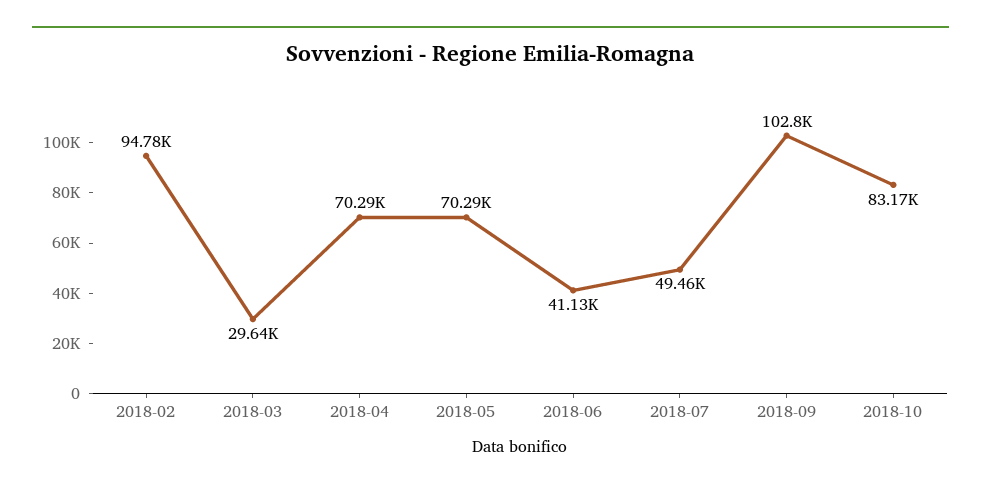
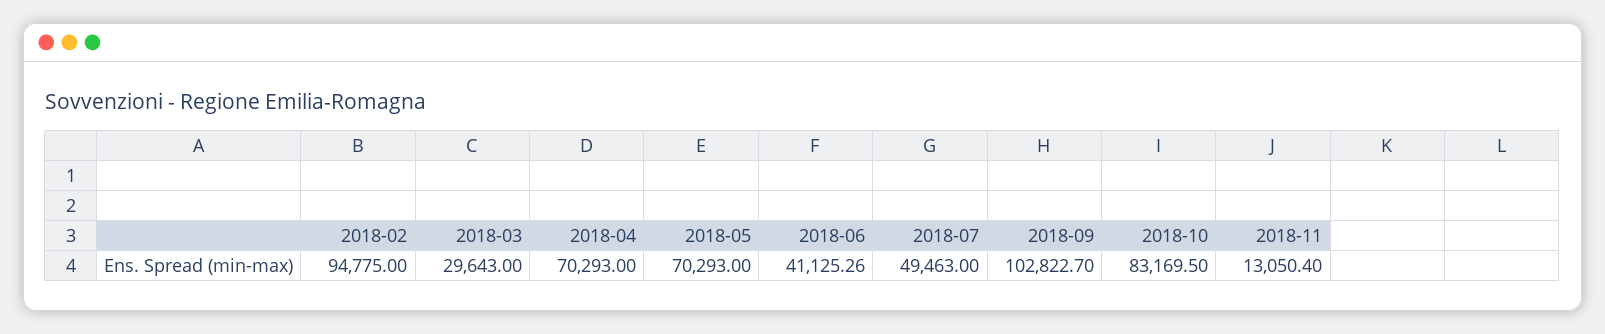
2018-11: none -> 13050.4

